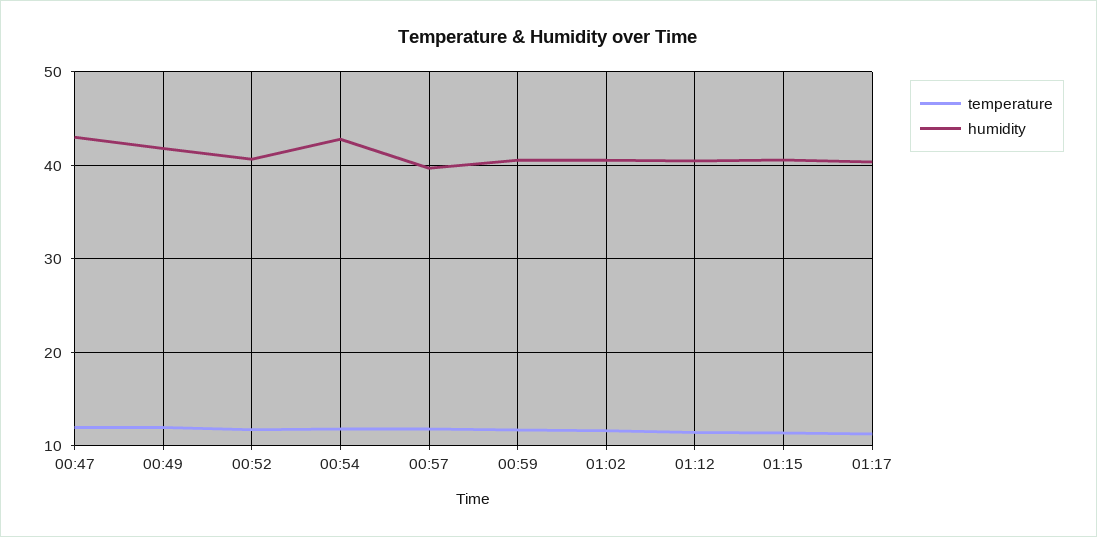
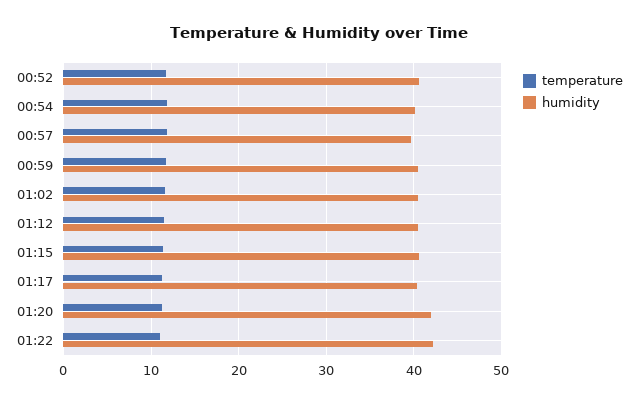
temperature, 00:47: 12 -> none
humidity, 00:47: 43 -> none
temperature, 00:49: 12 -> none
humidity, 00:49: 42 -> none
humidity, 00:54: 43 -> 40
temperature, 01:20: none -> 11
humidity, 01:20: none -> 42
temperature, 01:22: none -> 11
humidity, 01:22: none -> 42

